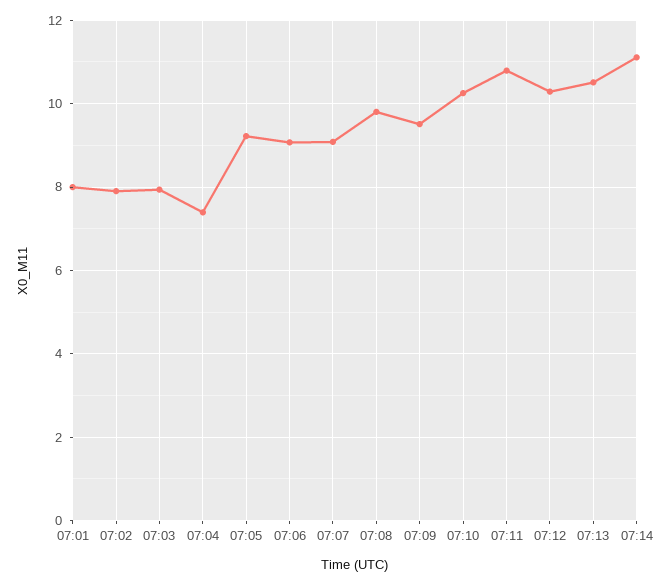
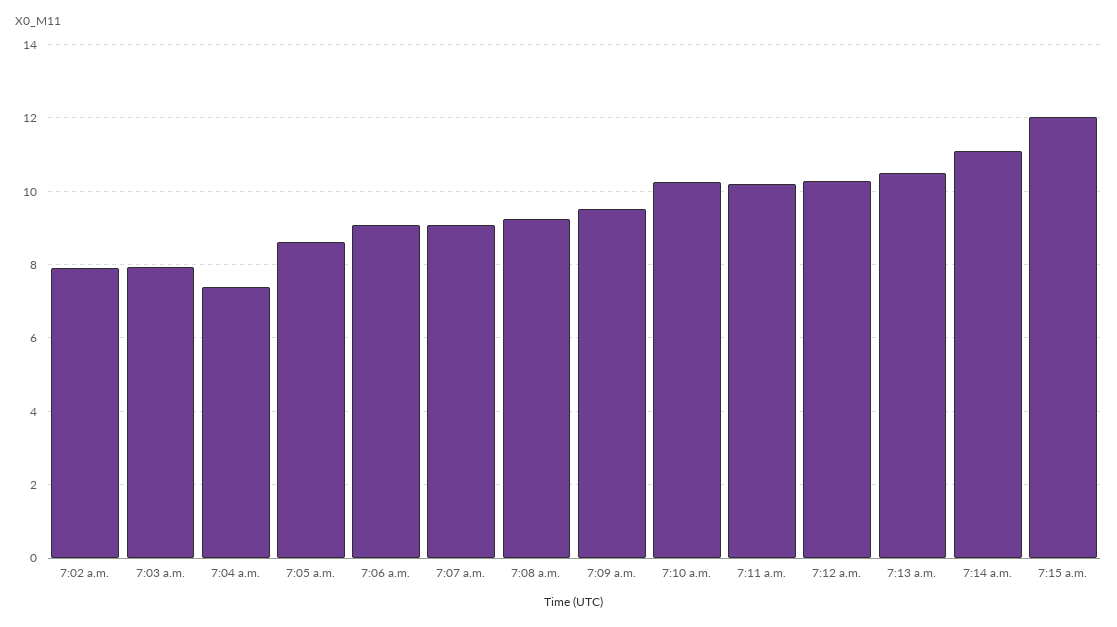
07:01: 8 -> none
07:05: 9.2 -> 8.6
07:08: 9.8 -> 9.2
07:11: 10.8 -> 10.2
7:15 a.m.: none -> 12

